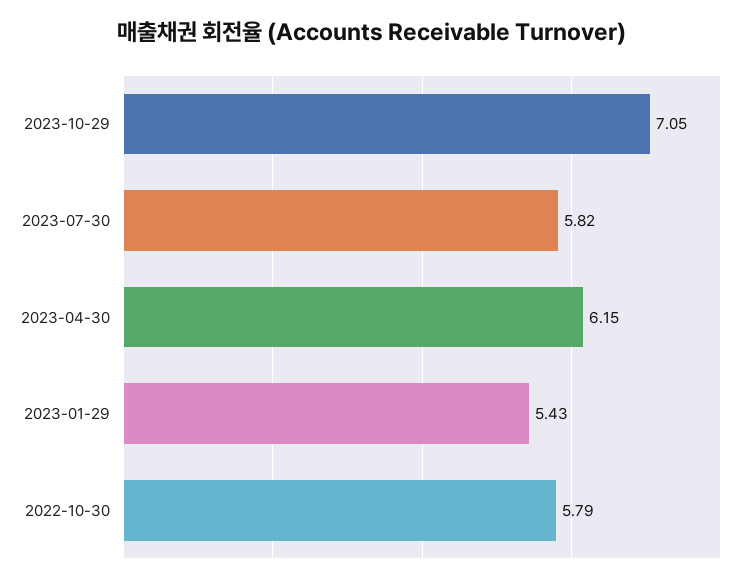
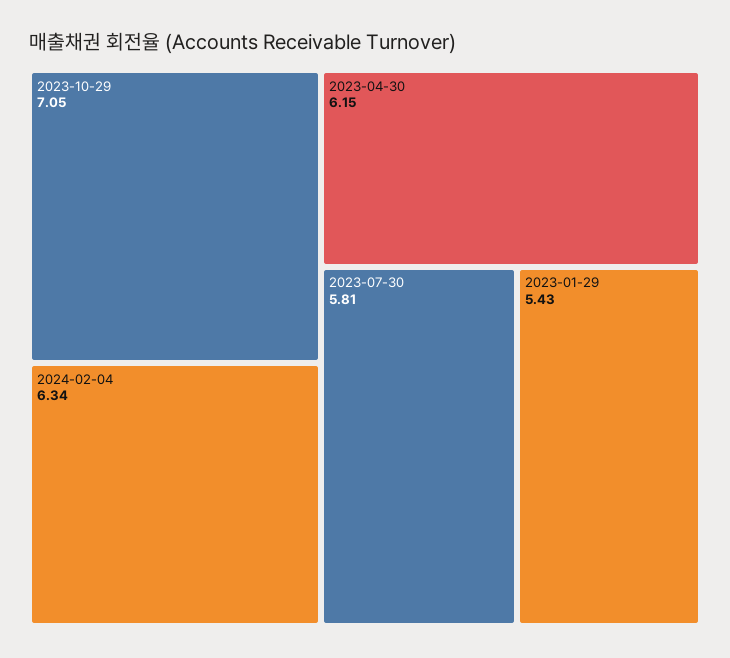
2023-07-30: 5.82 -> 5.81
2022-10-30: 5.79 -> none
2024-02-04: none -> 6.34

